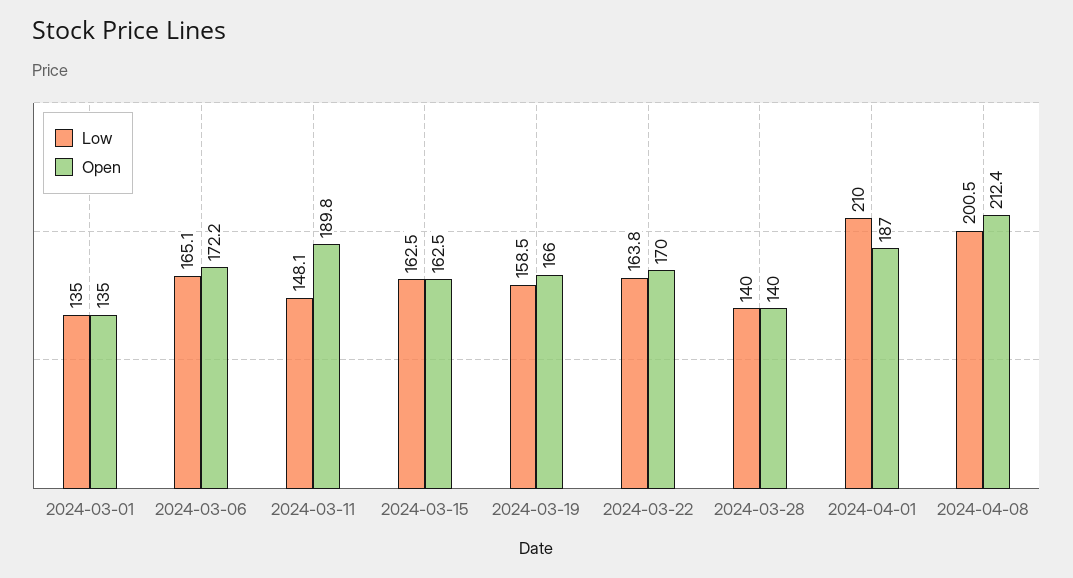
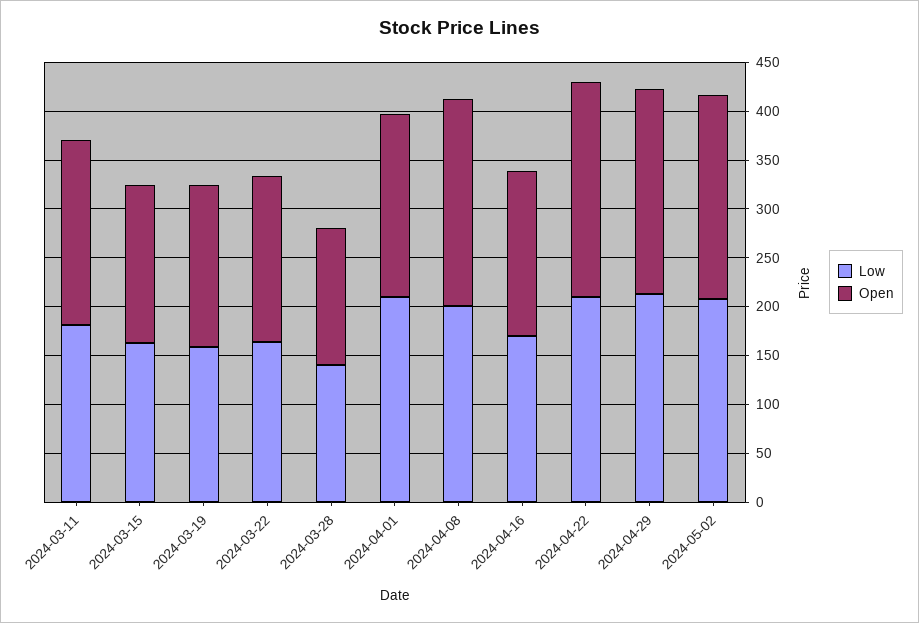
Low, 2024-03-01: 135 -> none
Open, 2024-03-01: 135 -> none
Low, 2024-03-06: 165.1 -> none
Open, 2024-03-06: 172.2 -> none
Low, 2024-03-11: 148.1 -> 180
Low, 2024-04-16: none -> 170
Open, 2024-04-16: none -> 170
Low, 2024-04-22: none -> 210
Open, 2024-04-22: none -> 220
Low, 2024-04-29: none -> 210
Open, 2024-04-29: none -> 210
Low, 2024-05-02: none -> 210
Open, 2024-05-02: none -> 210

